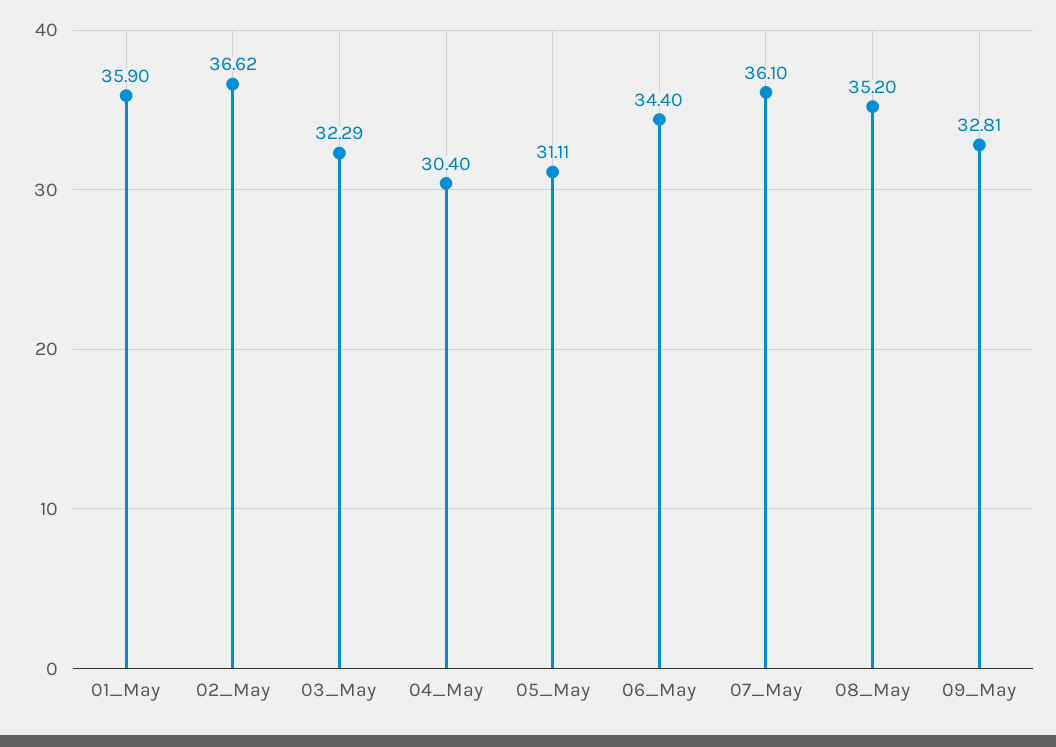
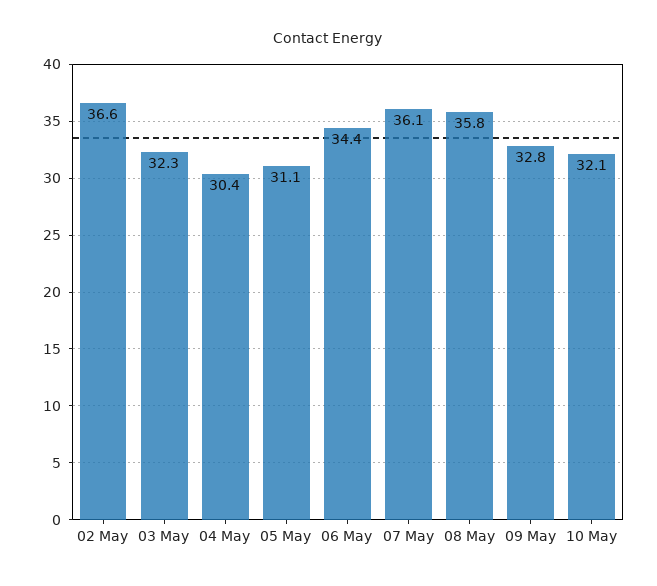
01_May: 35.9 -> none
08_May: 35.2 -> 35.8
10 May: none -> 32.1

